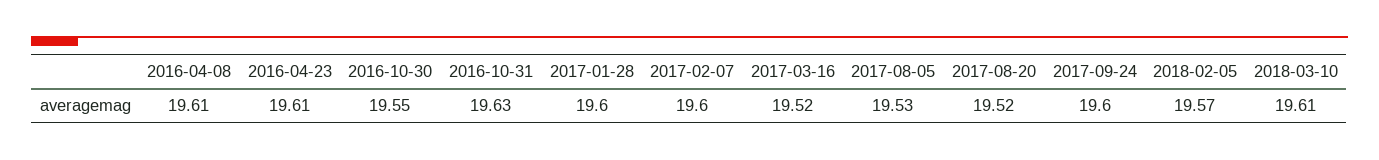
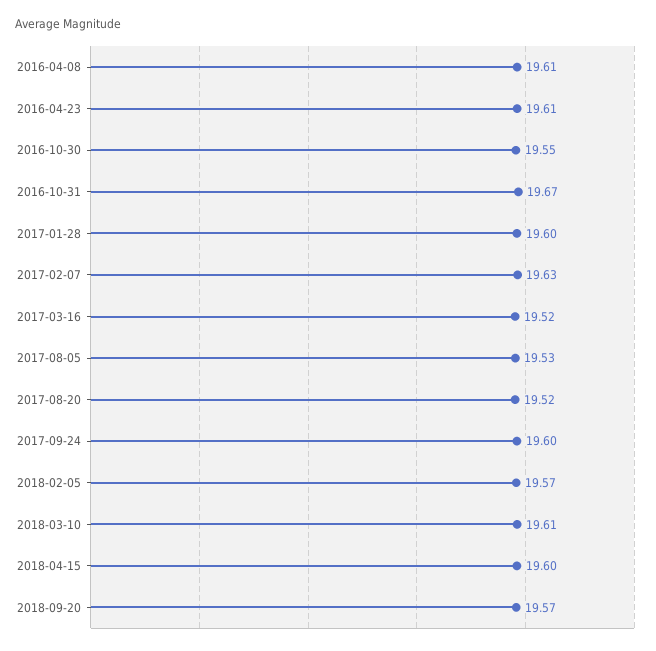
2016-10-31: 19.63 -> 19.67
2017-02-07: 19.6 -> 19.63
2018-04-15: none -> 19.6
2018-09-20: none -> 19.57

